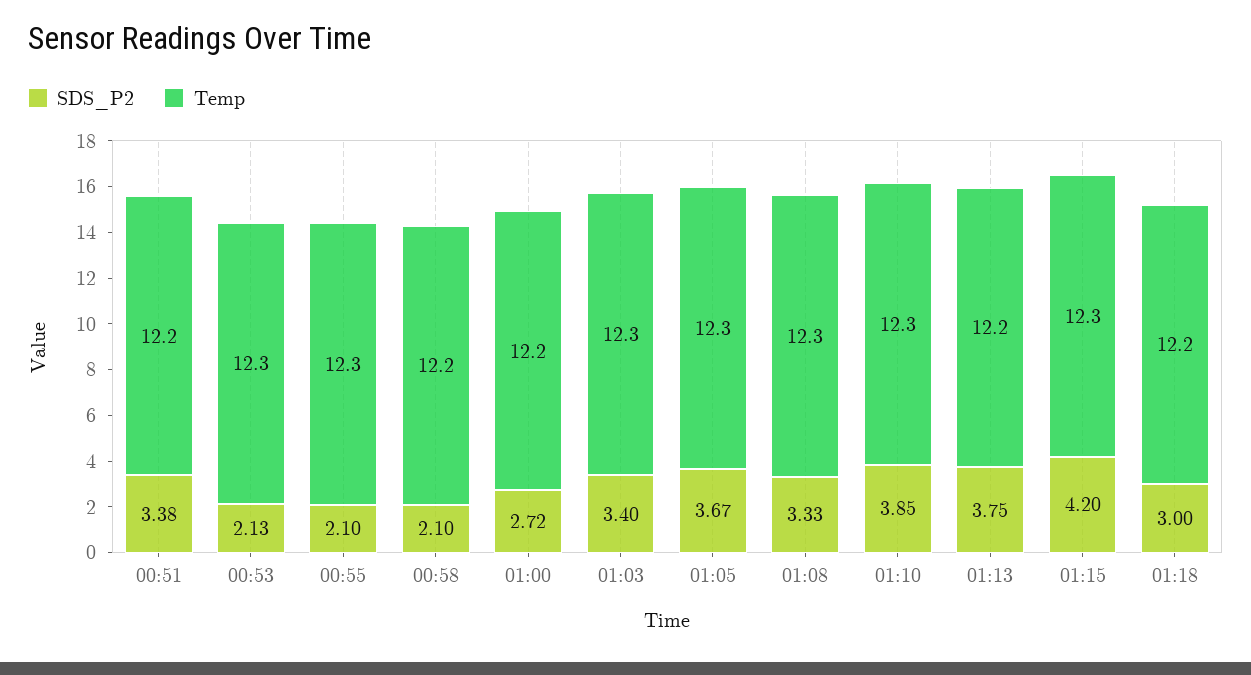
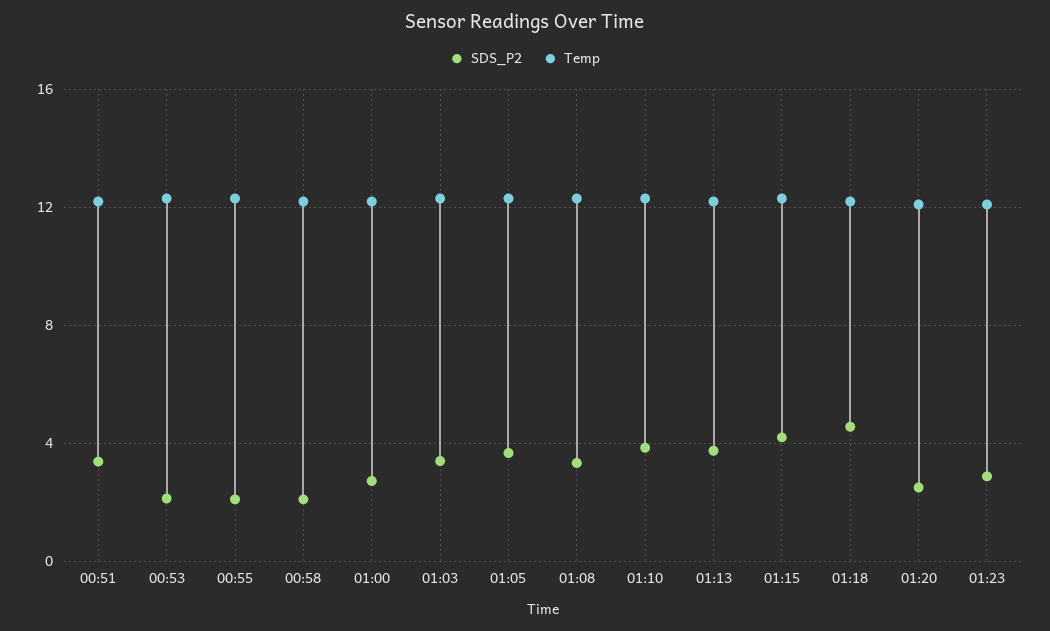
SDS_P2, 01:18: 3 -> 4.5
SDS_P2, 01:20: none -> 2.5
Temp, 01:20: none -> 12
SDS_P2, 01:23: none -> 3
Temp, 01:23: none -> 12

